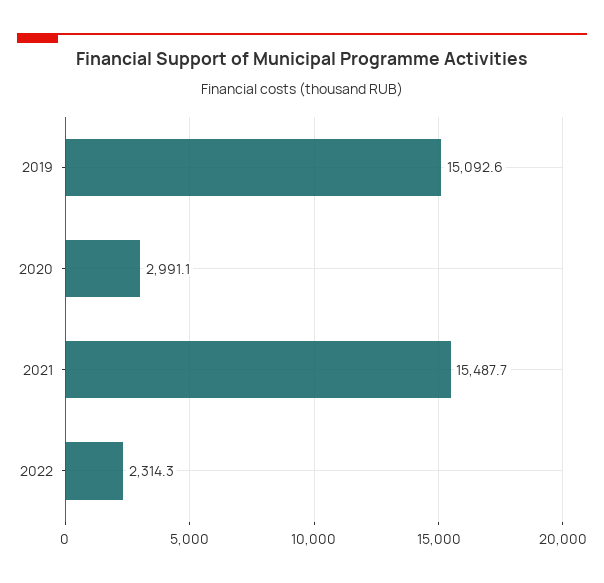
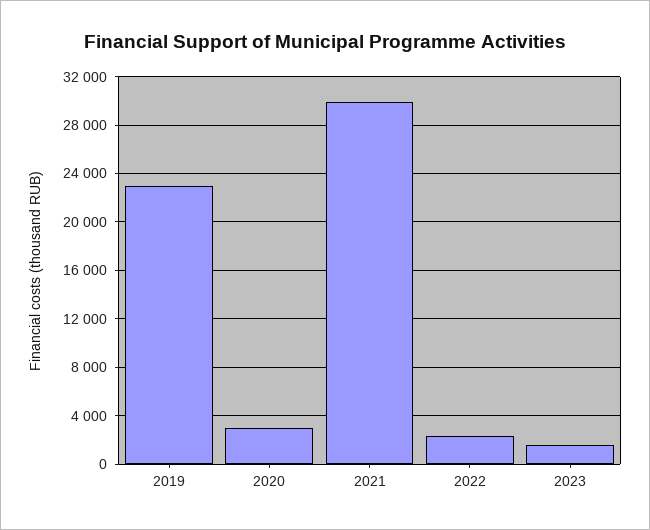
2019: 15092.6 -> 23000
2021: 15487.7 -> 30000
2023: none -> 1500

